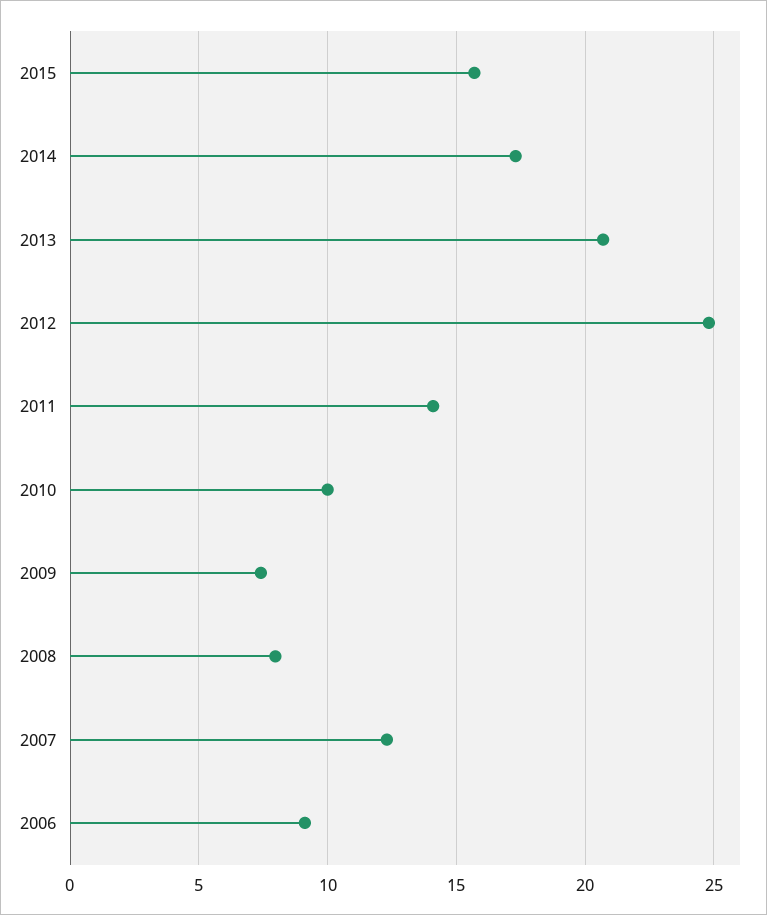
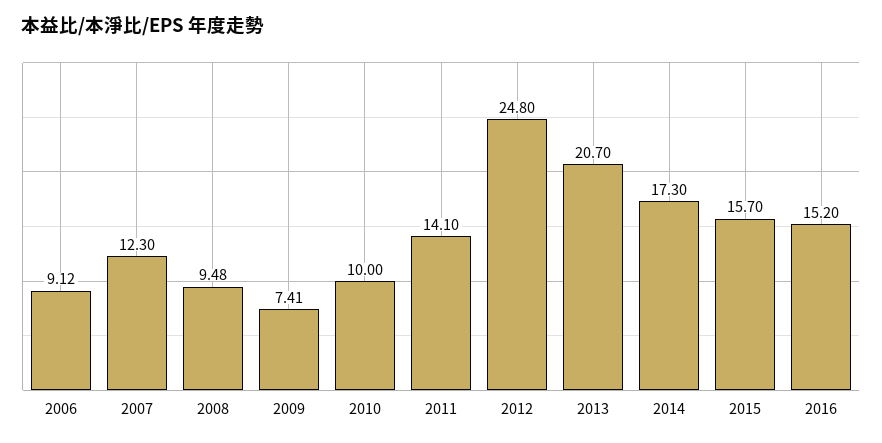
2008: 8 -> 9.48
2016: none -> 15.2

